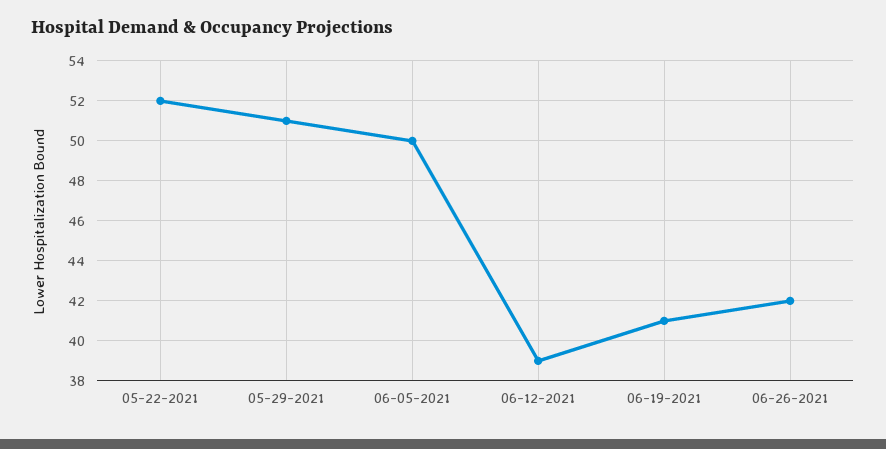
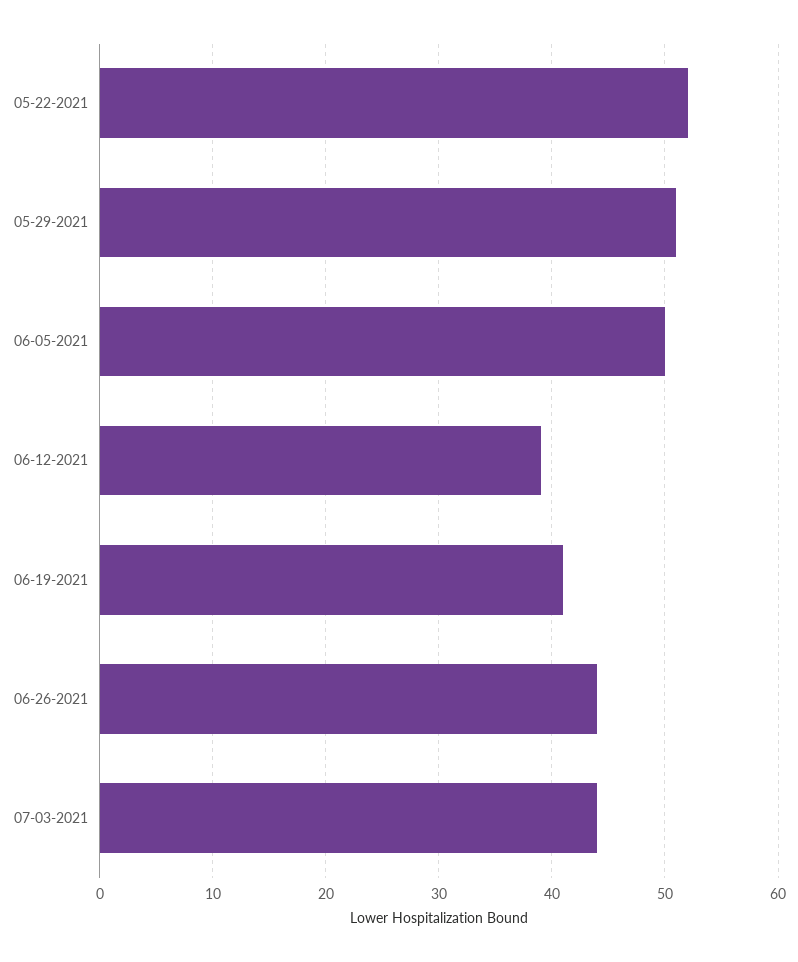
06-26-2021: 42 -> 44
07-03-2021: none -> 44

